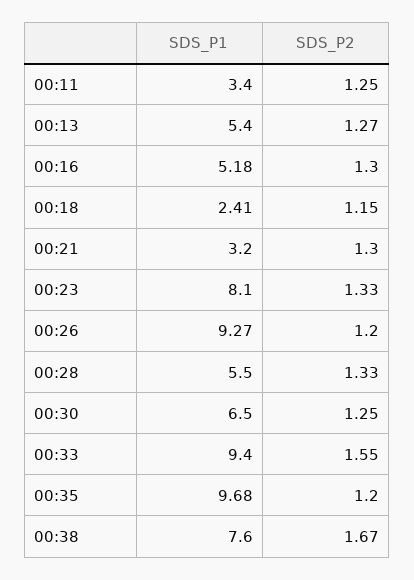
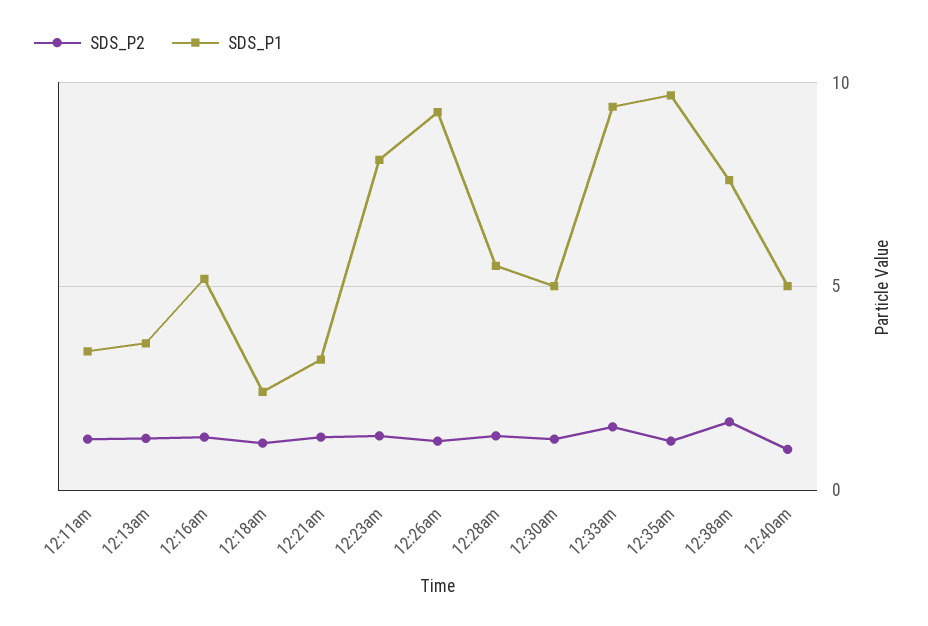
SDS_P1, 00:13: 5.4 -> 3.5
SDS_P1, 00:30: 6.5 -> 5
SDS_P2, 12:40am: none -> 1
SDS_P1, 12:40am: none -> 5

